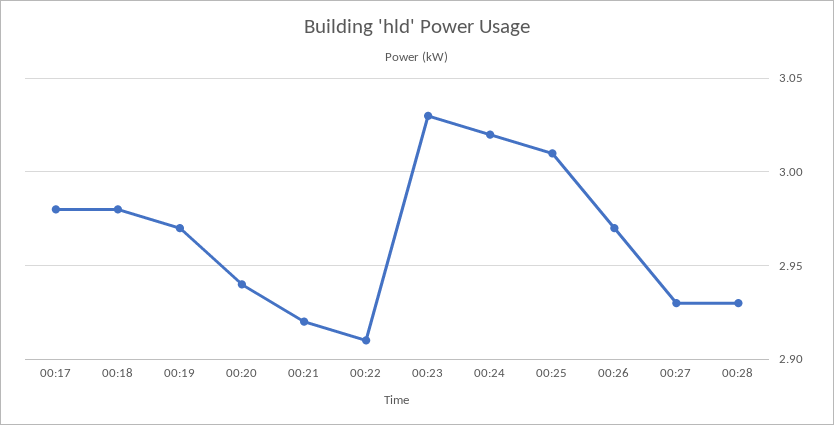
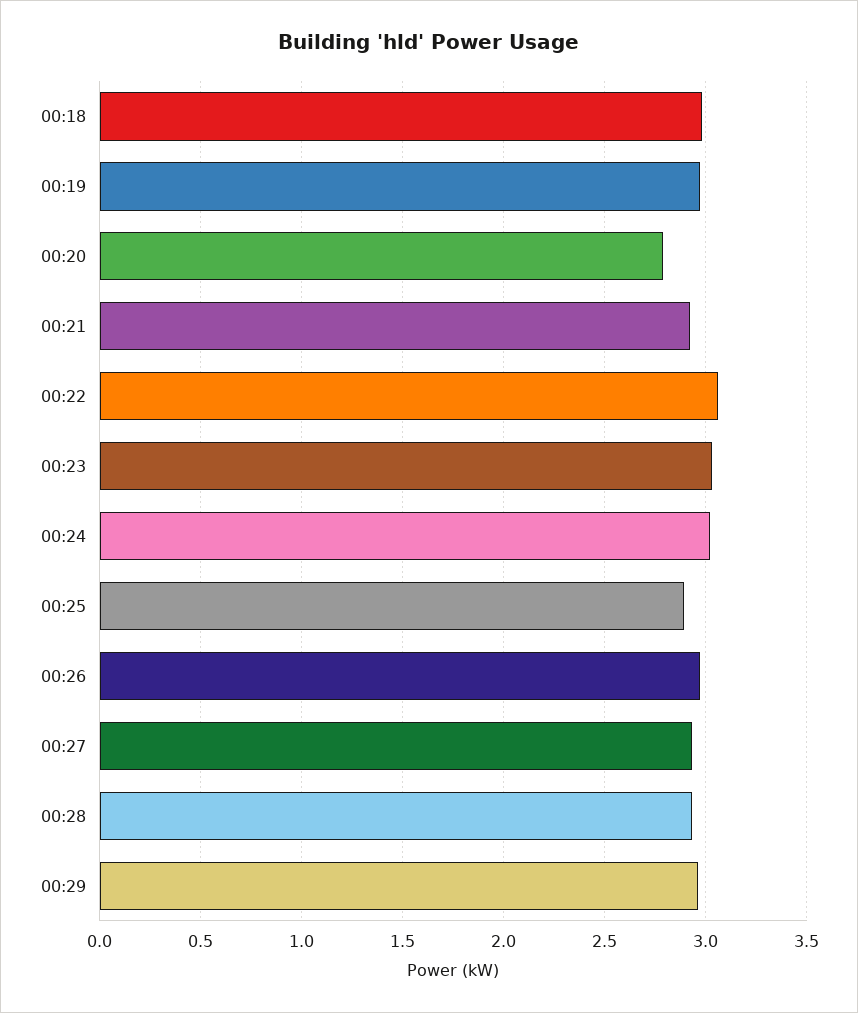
00:17: 2.98 -> none
00:20: 2.94 -> 2.8
00:22: 2.91 -> 3.05
00:25: 3.01 -> 2.9
00:29: none -> 2.95

